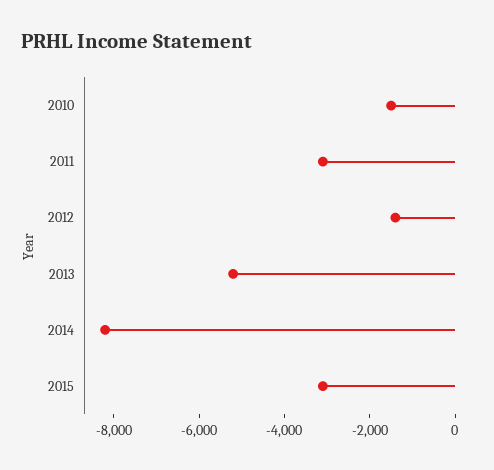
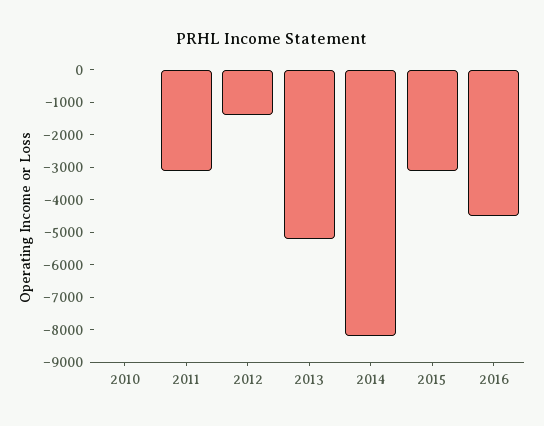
2010: -1500 -> 0
2016: none -> -4500

